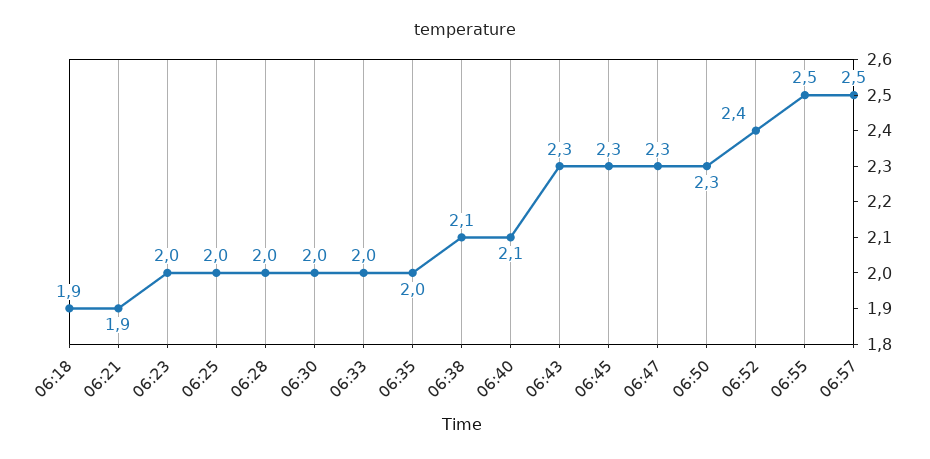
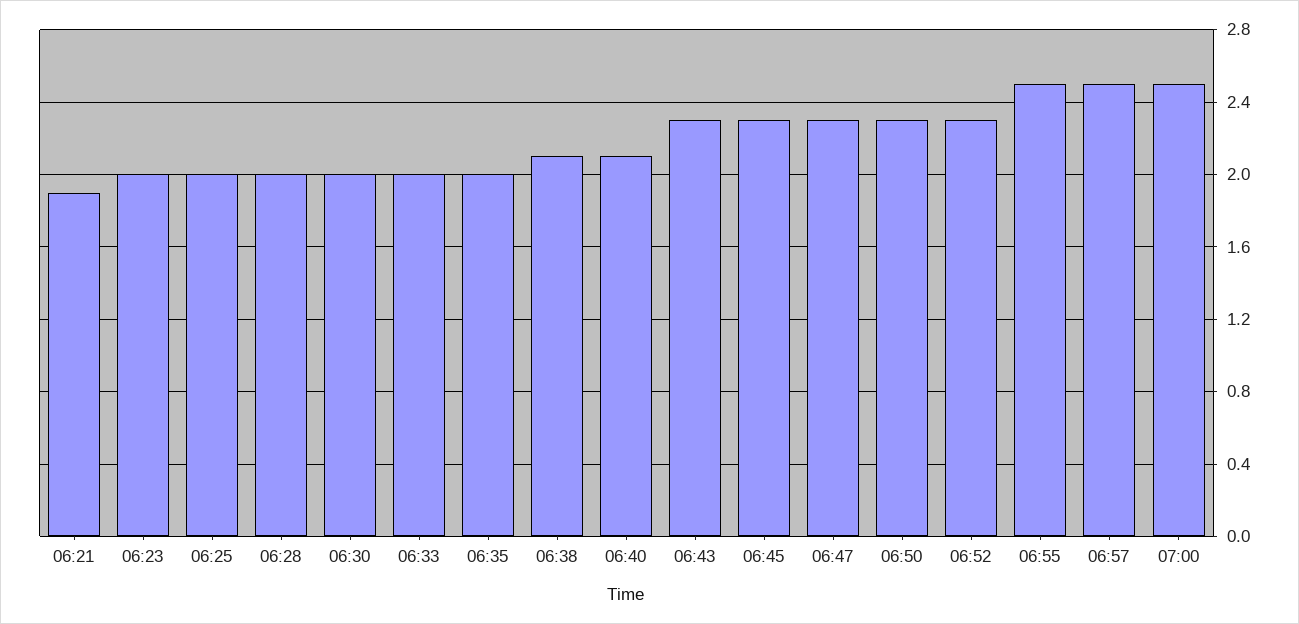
06:18: 1.9 -> none
06:52: 2.4 -> 2.3
07:00: none -> 2.5

